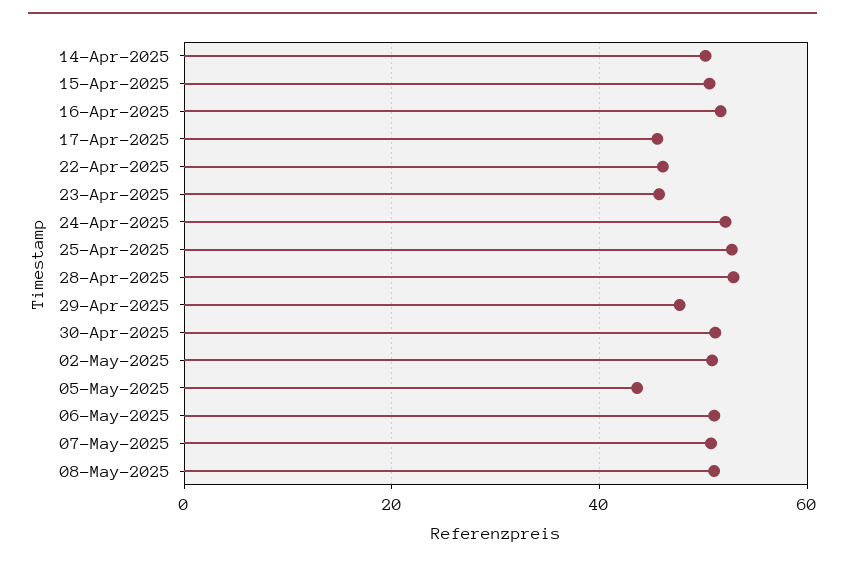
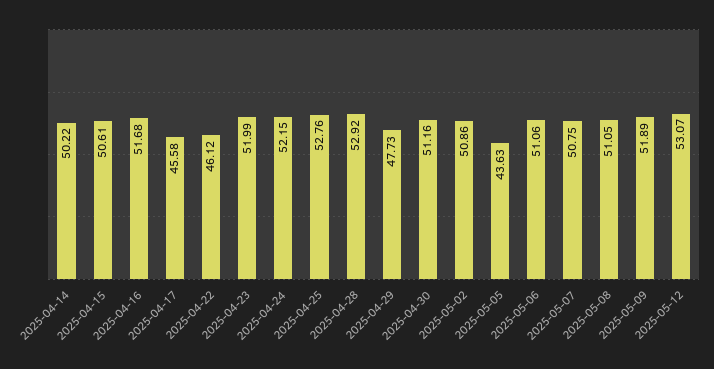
23-Apr-2025: 46 -> 51.99
2025-05-09: none -> 51.89
2025-05-12: none -> 53.07

